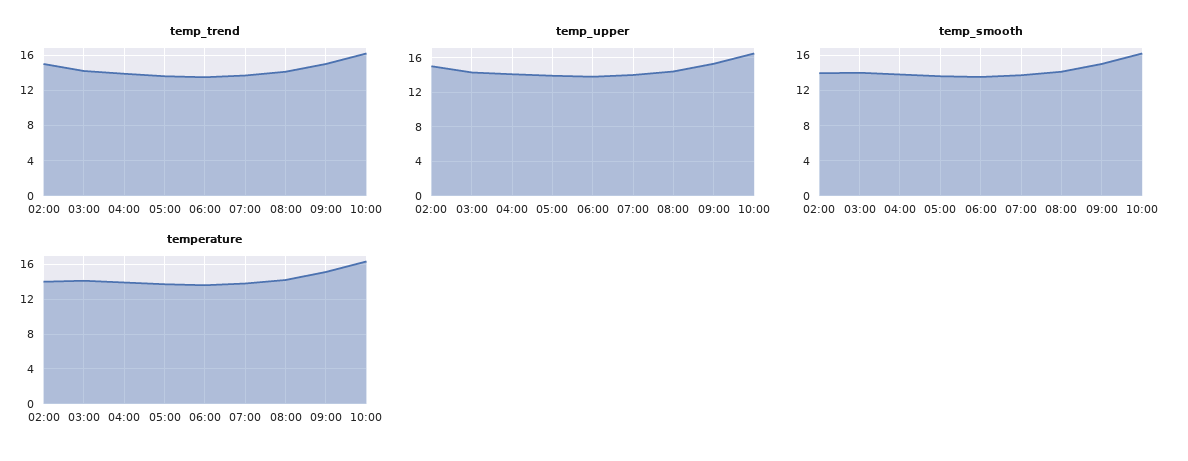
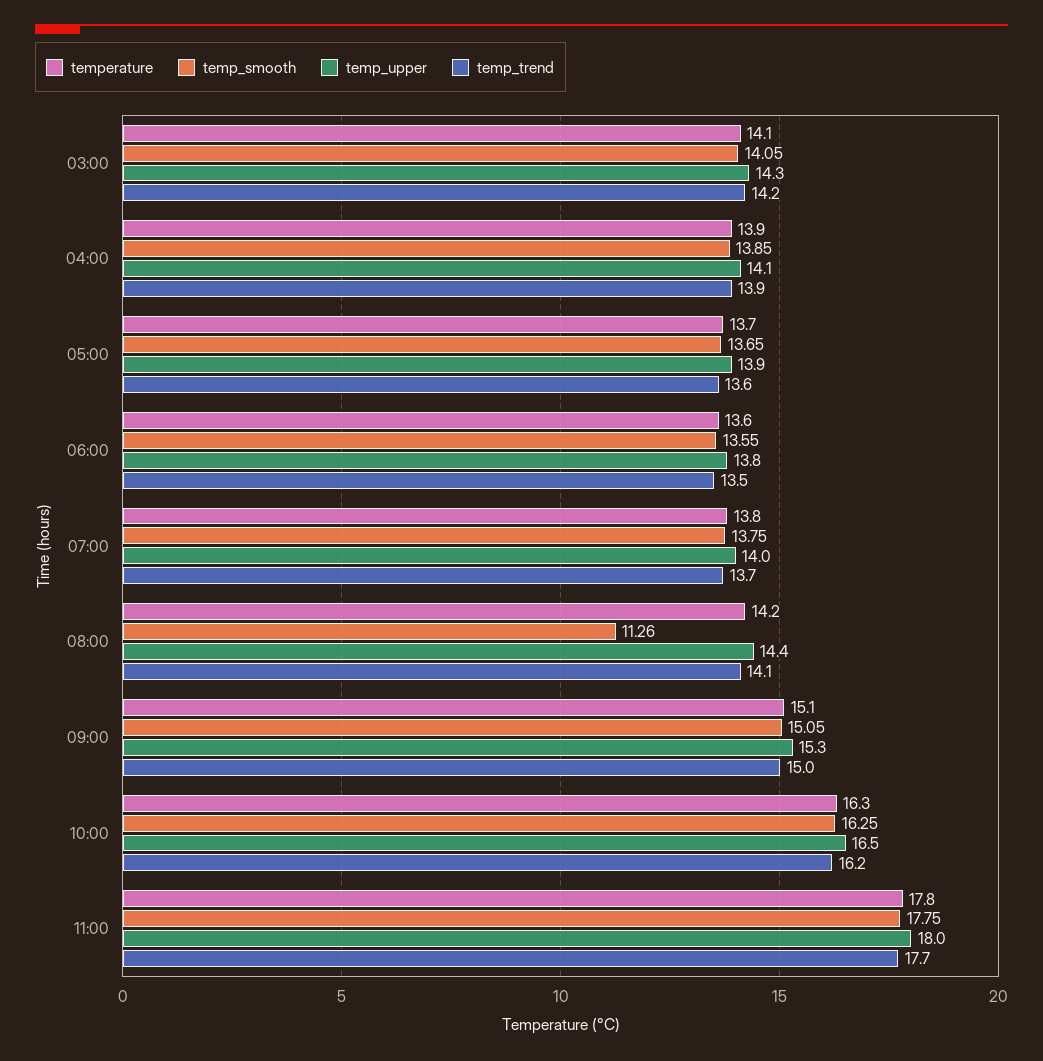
temp_trend, 02:00: 15 -> none
temp_upper, 02:00: 15 -> none
temp_smooth, 02:00: 14 -> none
temp_smooth, 08:00: 14 -> 11.26
temperature, 02:00: 14 -> none
temperature, 11:00: none -> 17.8
temp_smooth, 11:00: none -> 17.75
temp_upper, 11:00: none -> 18
temp_trend, 11:00: none -> 17.7

